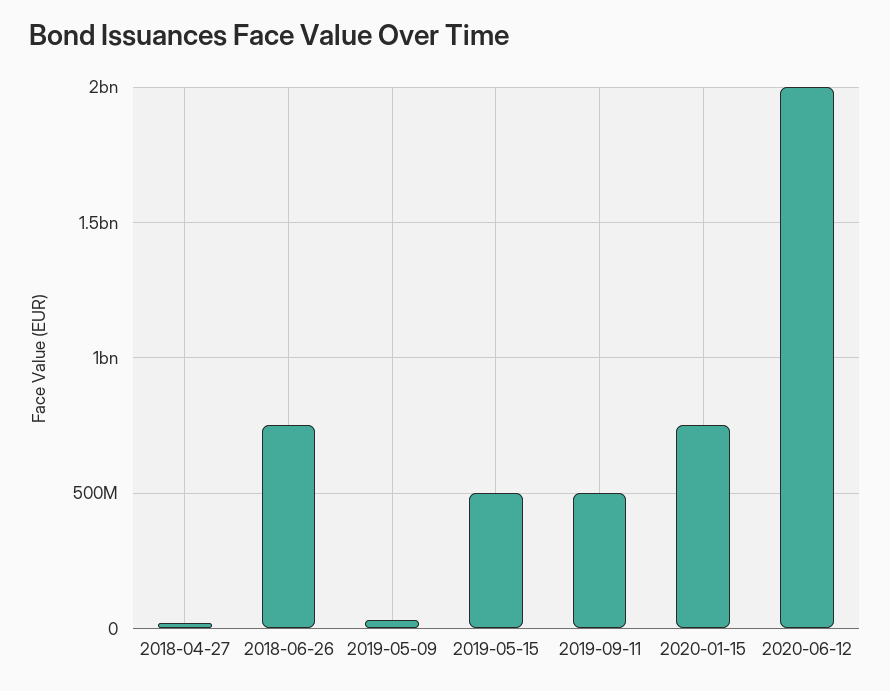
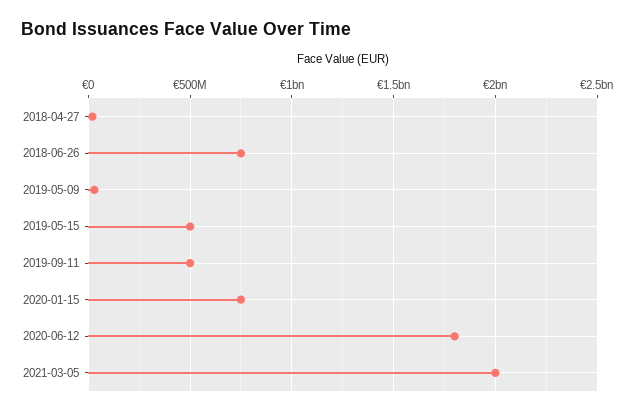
2020-06-12: 2000000000 -> 1800000000
2021-03-05: none -> 2000000000

